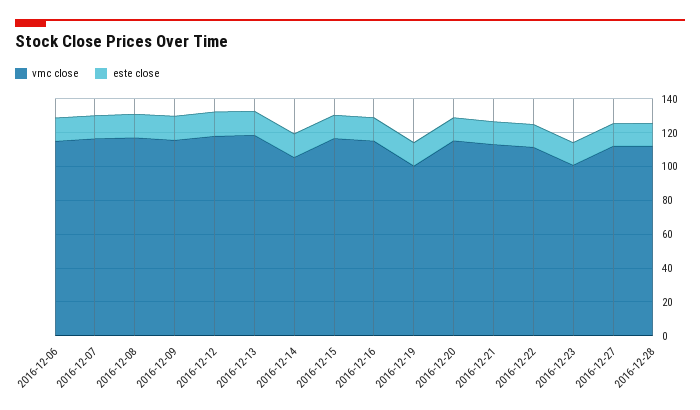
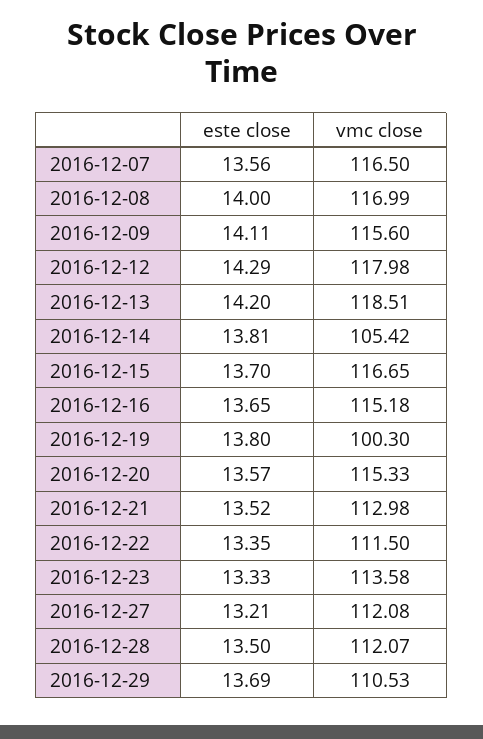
vmc close, 2016-12-06: 115 -> none
este close, 2016-12-06: 15 -> none
vmc close, 2016-12-23: 100 -> 113.58
este close, 2016-12-29: none -> 13.69
vmc close, 2016-12-29: none -> 110.53

